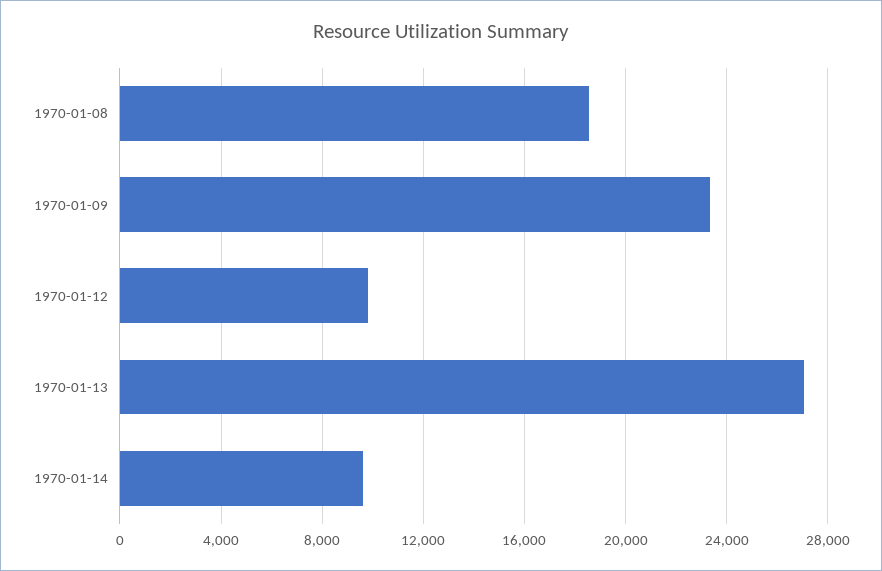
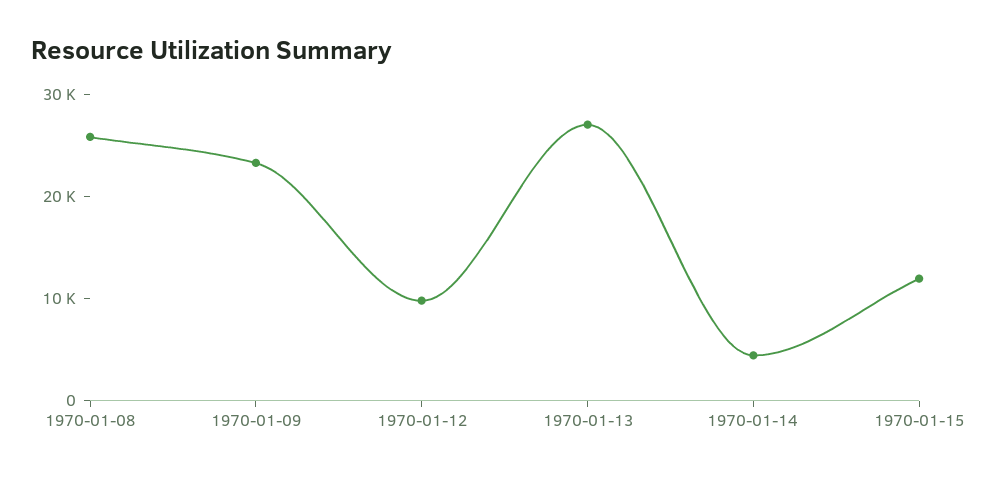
1970-01-08: 18500 -> 26000
1970-01-14: 9500 -> 4000
1970-01-15: none -> 12000

